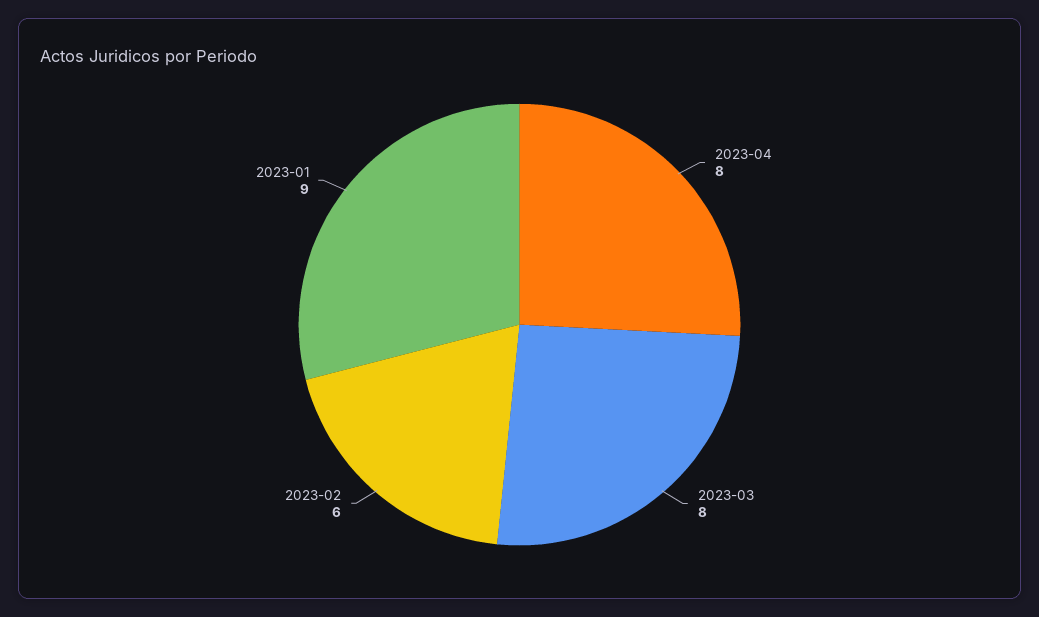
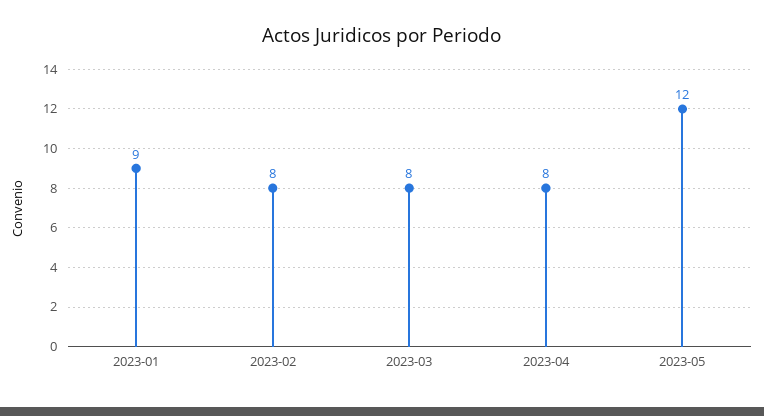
2023-02: 6 -> 8
2023-05: none -> 12

